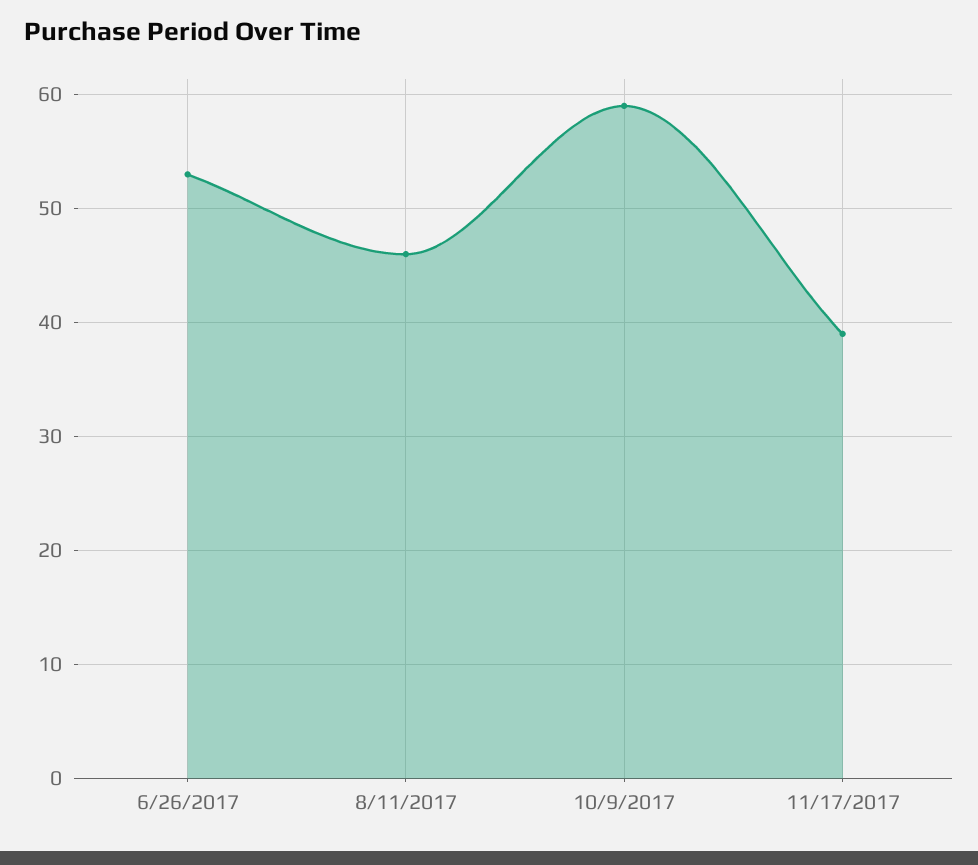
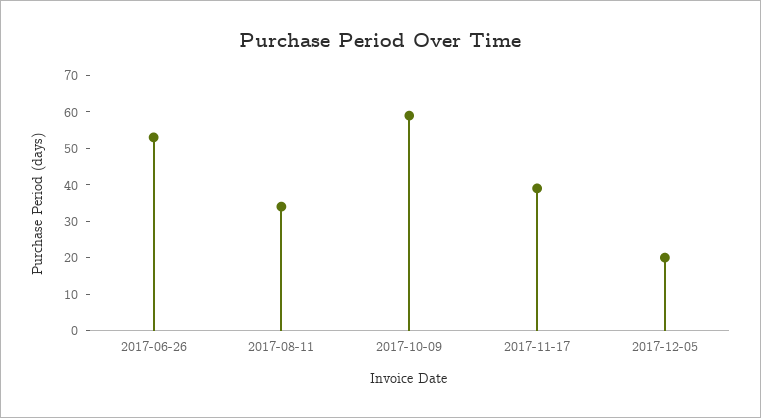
8/11/2017: 46 -> 35
2017-12-05: none -> 20

